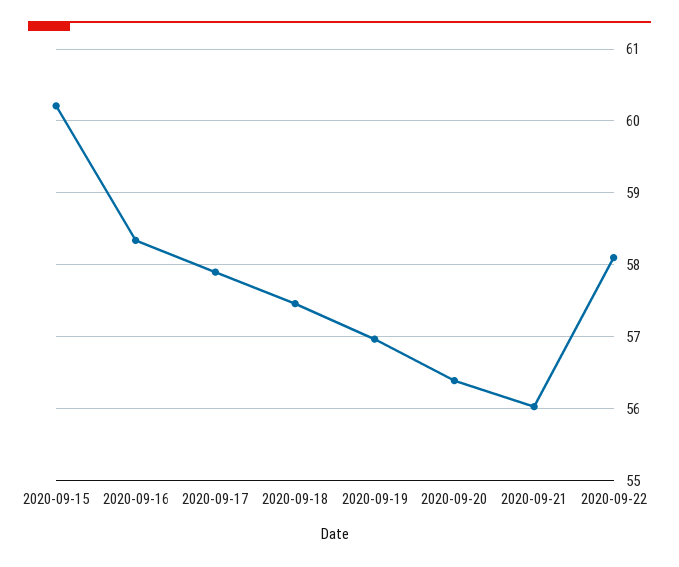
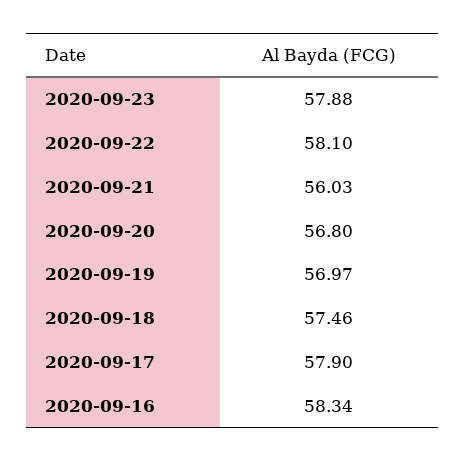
2020-09-15: 60.2 -> none
2020-09-20: 56.4 -> 56.8
2020-09-23: none -> 57.88

